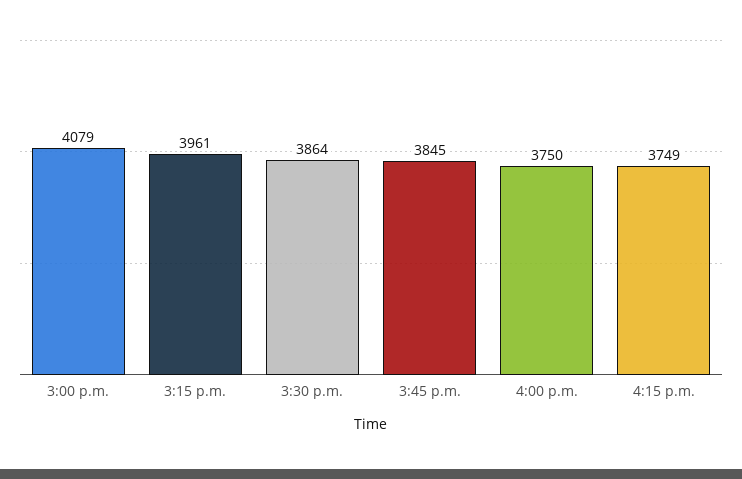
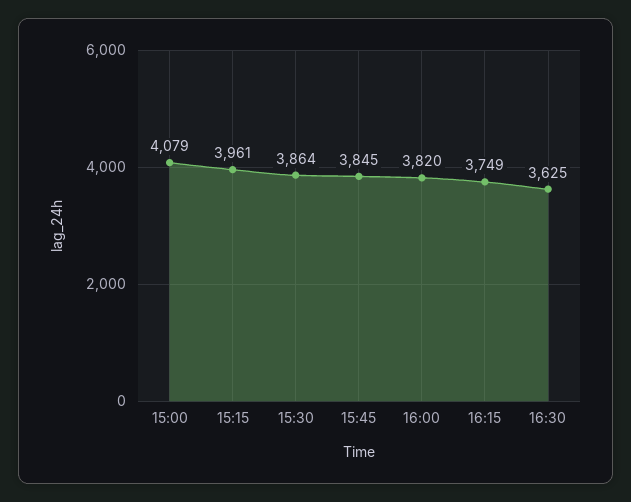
4:00 p.m.: 3750 -> 3820
16:30: none -> 3625

